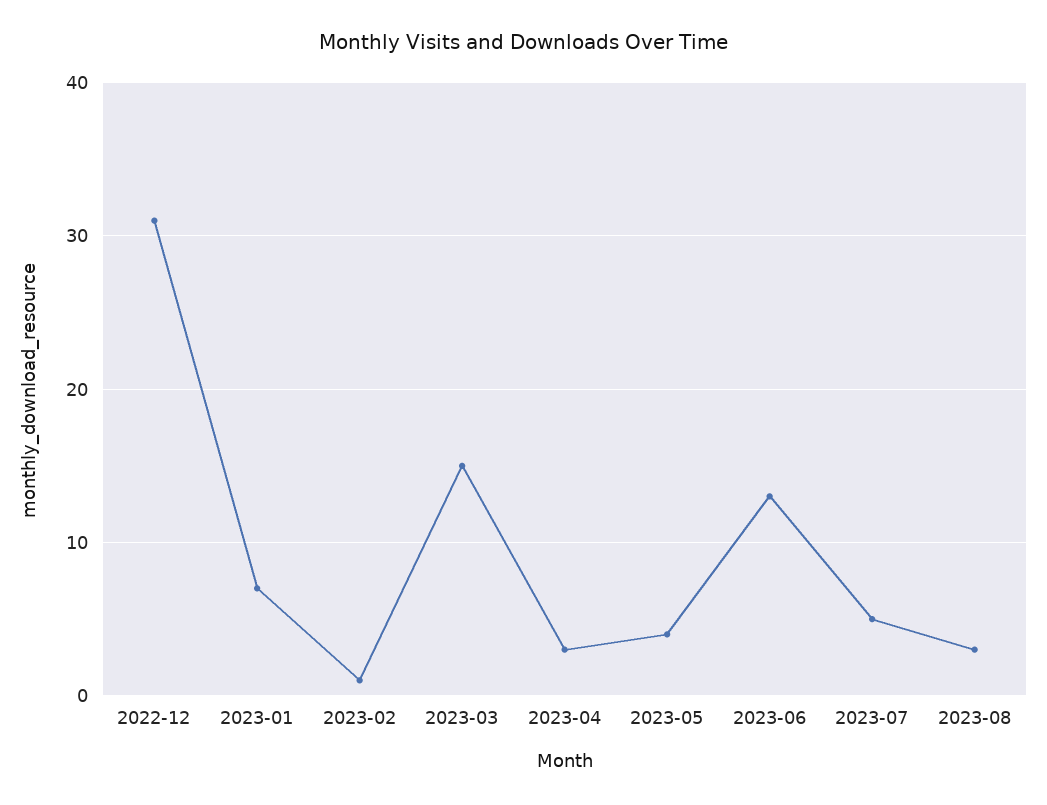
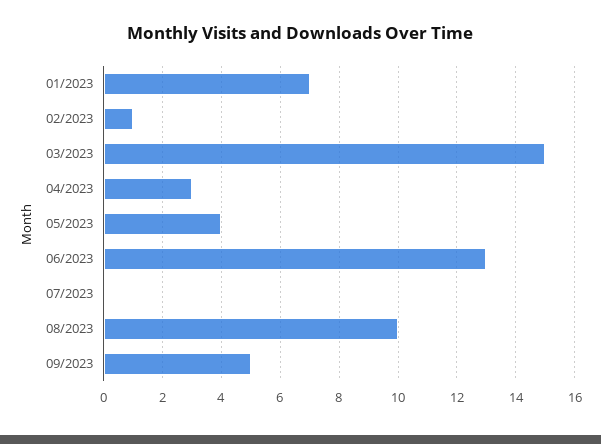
2022-12: 31 -> none
2023-07: 5 -> 0
2023-08: 3 -> 10
09/2023: none -> 5

